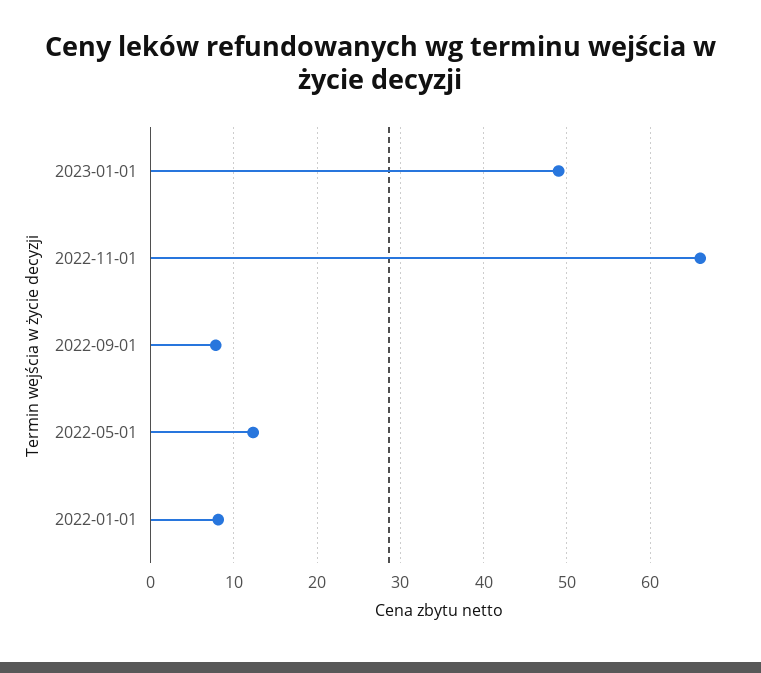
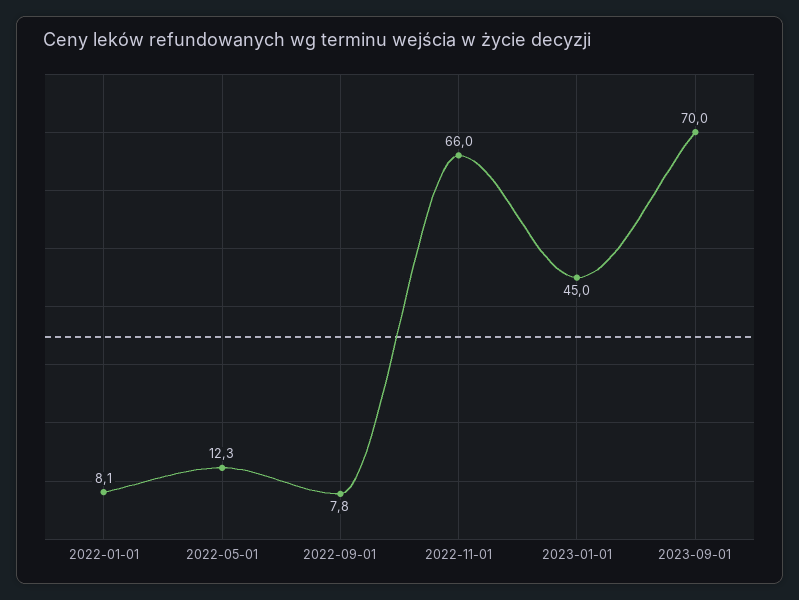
2023-01-01: 49 -> 45
2023-09-01: none -> 70

